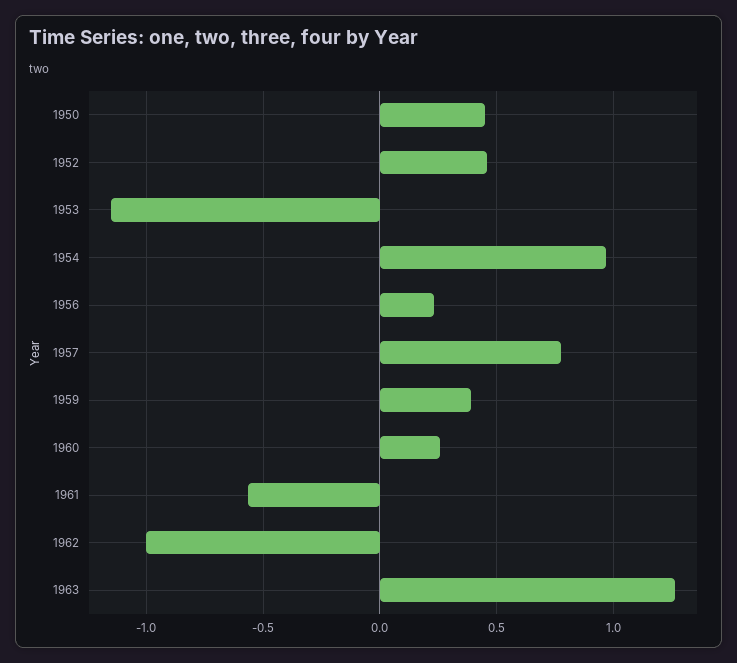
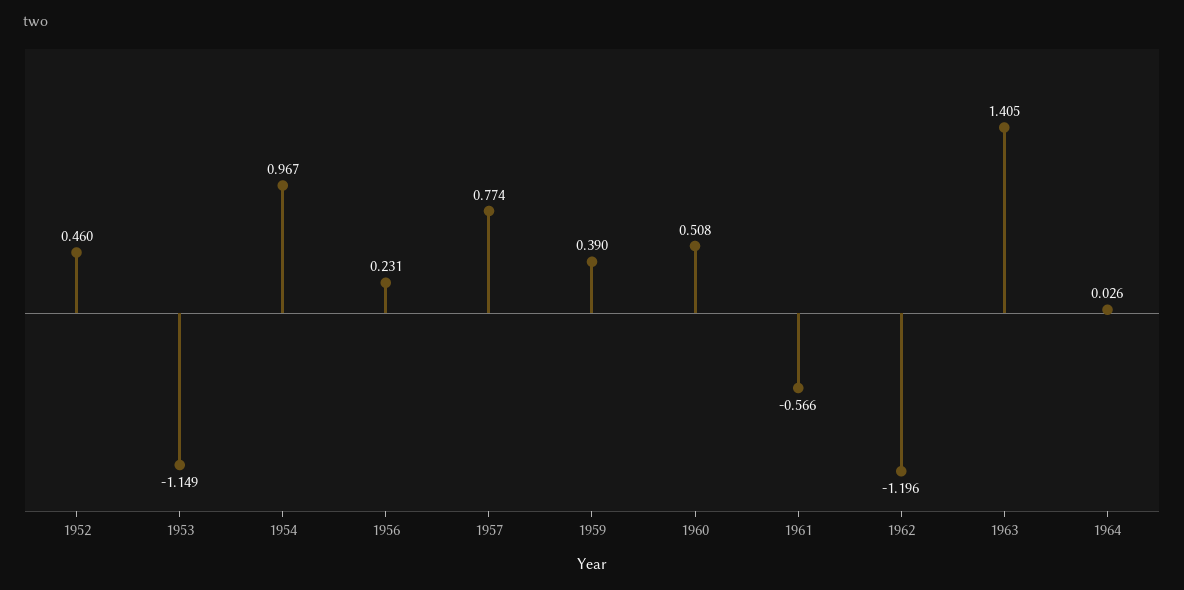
1950: 0.45 -> none
1960: 0.25 -> 0.508
1962: -1 -> -1.196
1963: 1.25 -> 1.405
1964: none -> 0.026

